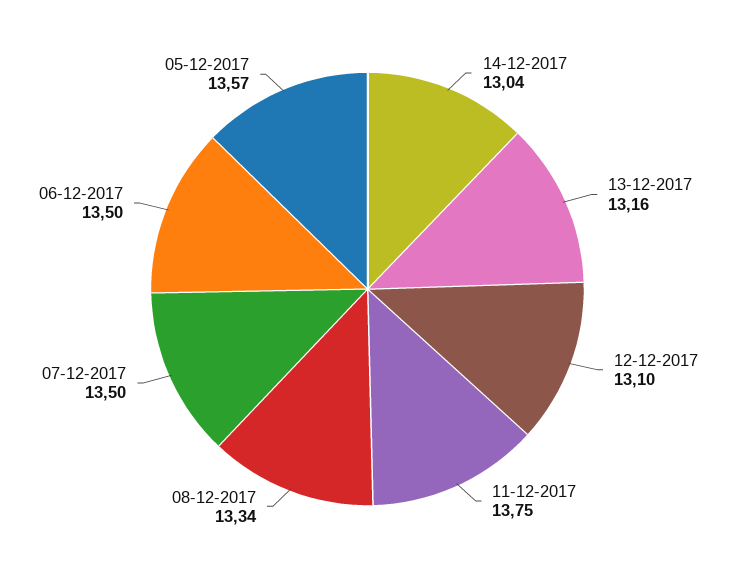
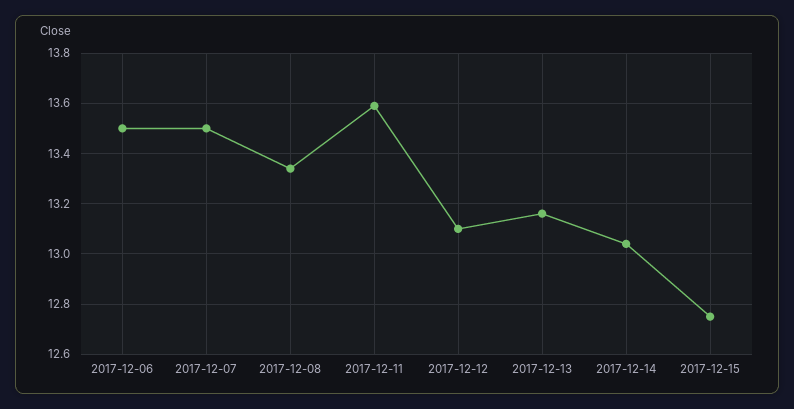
11-12-2017: 13.75 -> 13.6
05-12-2017: 13.57 -> none
2017-12-15: none -> 12.75

